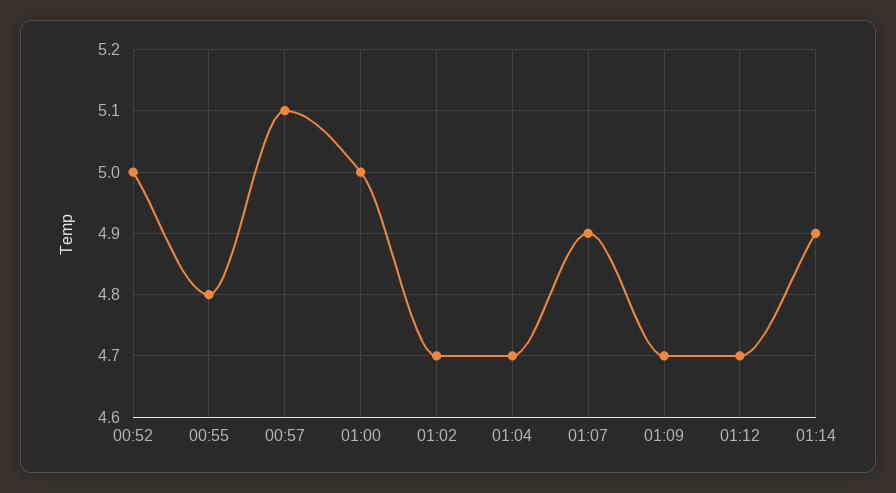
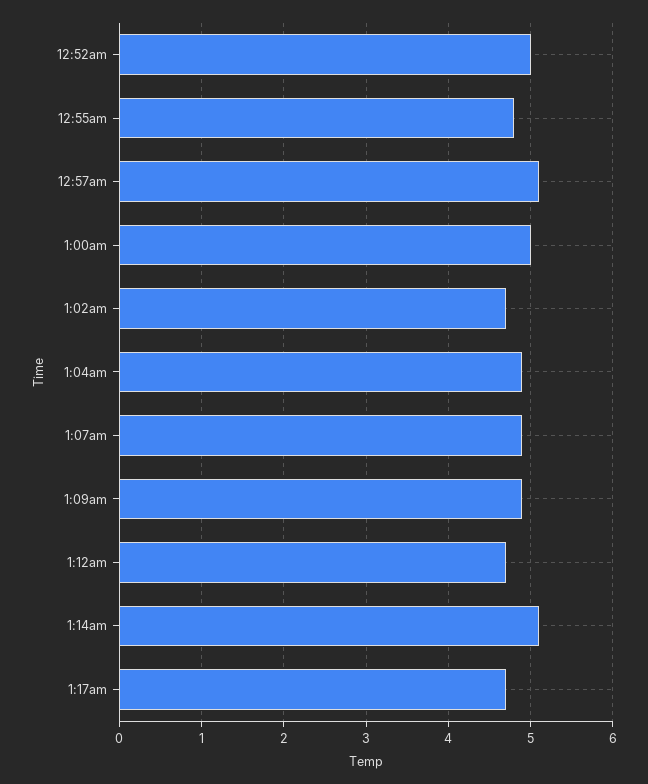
01:04: 4.7 -> 4.9
01:09: 4.7 -> 4.9
01:14: 4.9 -> 5.1
1:17am: none -> 4.7

